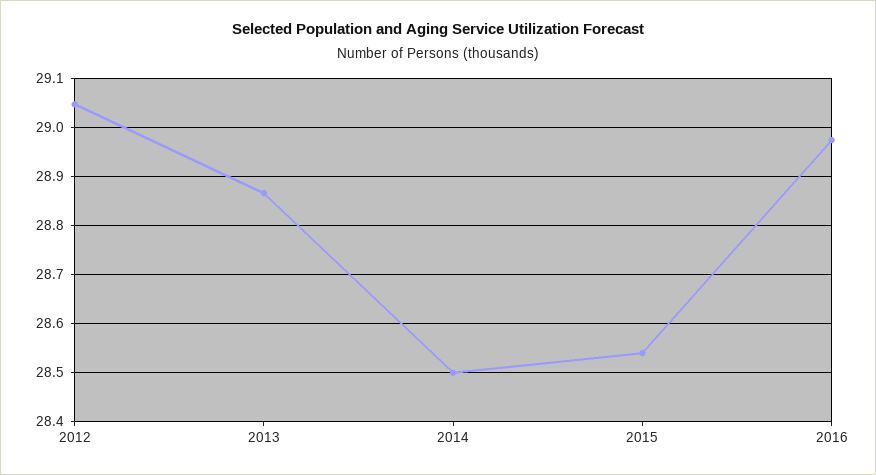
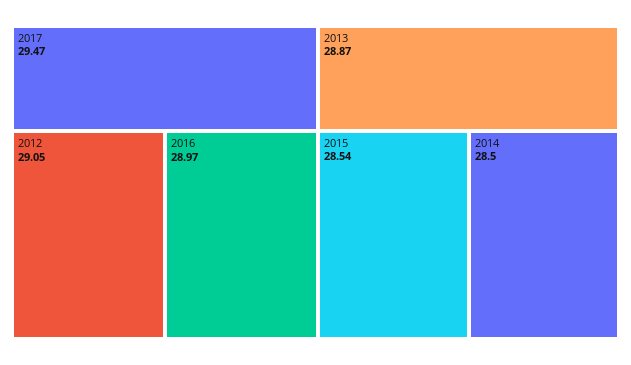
2017: none -> 29.47

